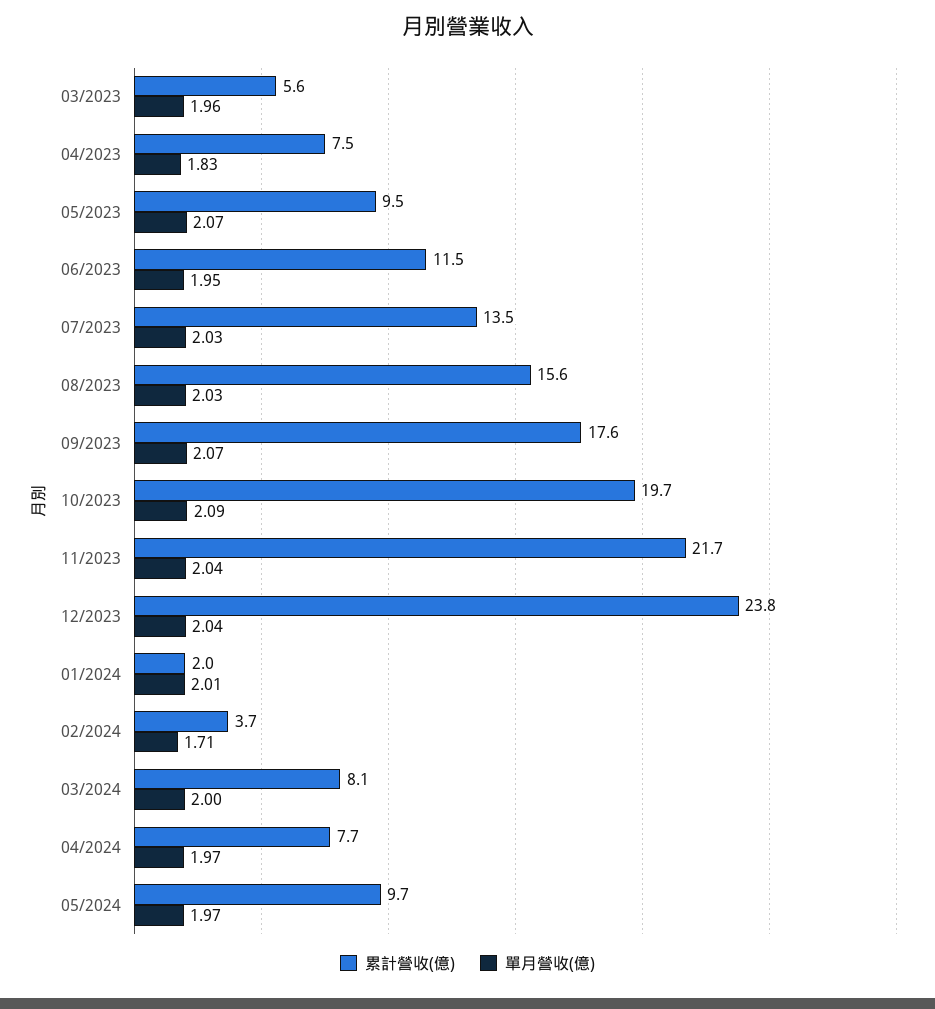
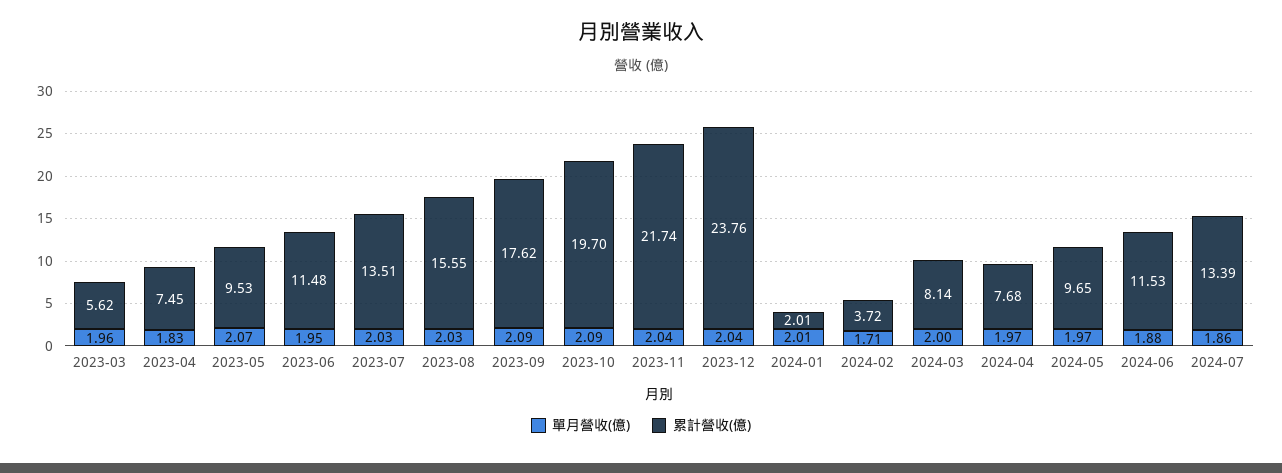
單月營收(億), 09/2023: 2.07 -> 2.09
單月營收(億), 2024-06: none -> 1.88
累計營收(億), 2024-06: none -> 11.53
單月營收(億), 2024-07: none -> 1.86
累計營收(億), 2024-07: none -> 13.39

